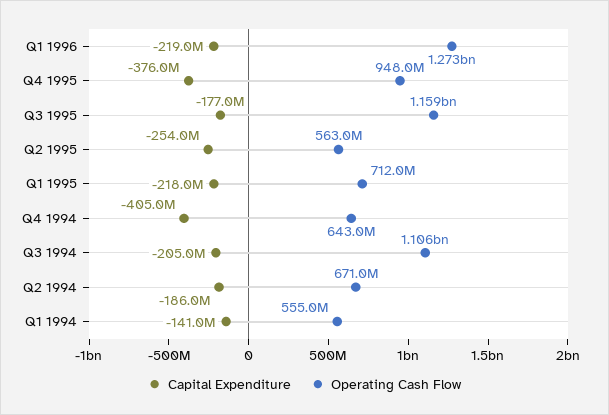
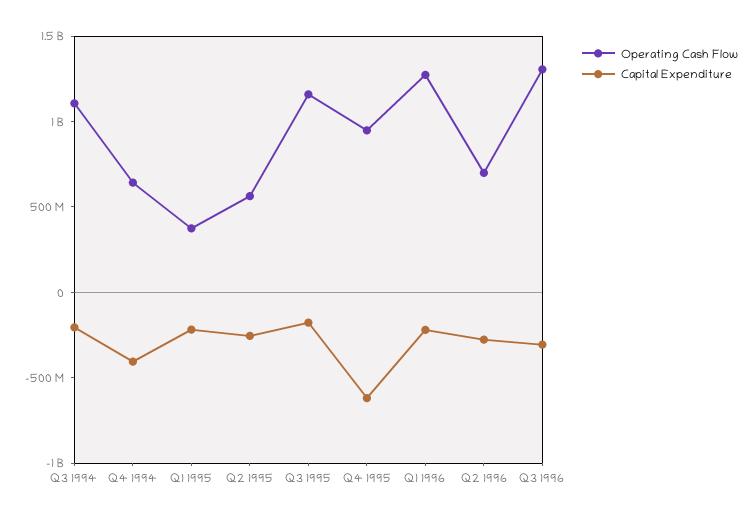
Capital Expenditure, Q4 1995: -376000000 -> -600000000
Operating Cash Flow, Q1 1995: 712000000 -> 400000000
Capital Expenditure, Q2 1994: -186000000 -> none
Operating Cash Flow, Q2 1994: 671000000 -> none
Capital Expenditure, Q1 1994: -141000000 -> none
Operating Cash Flow, Q1 1994: 555000000 -> none
Operating Cash Flow, Q2 1996: none -> 700000000
Capital Expenditure, Q2 1996: none -> -300000000
Operating Cash Flow, Q3 1996: none -> 1300000000
Capital Expenditure, Q3 1996: none -> -300000000

